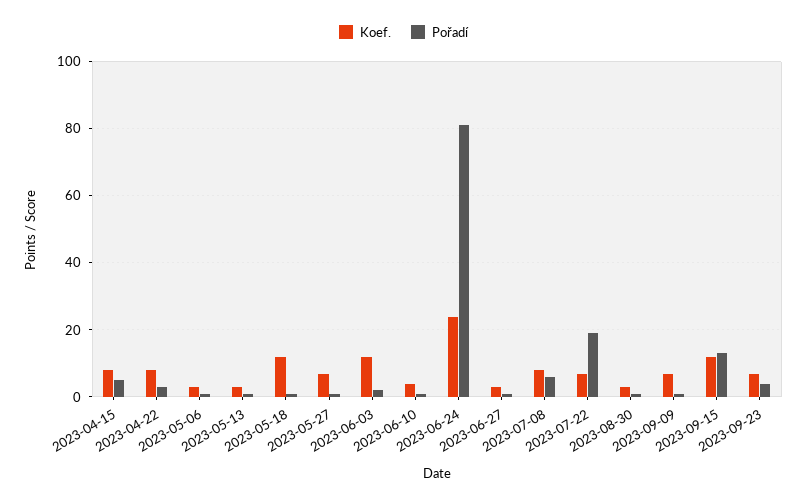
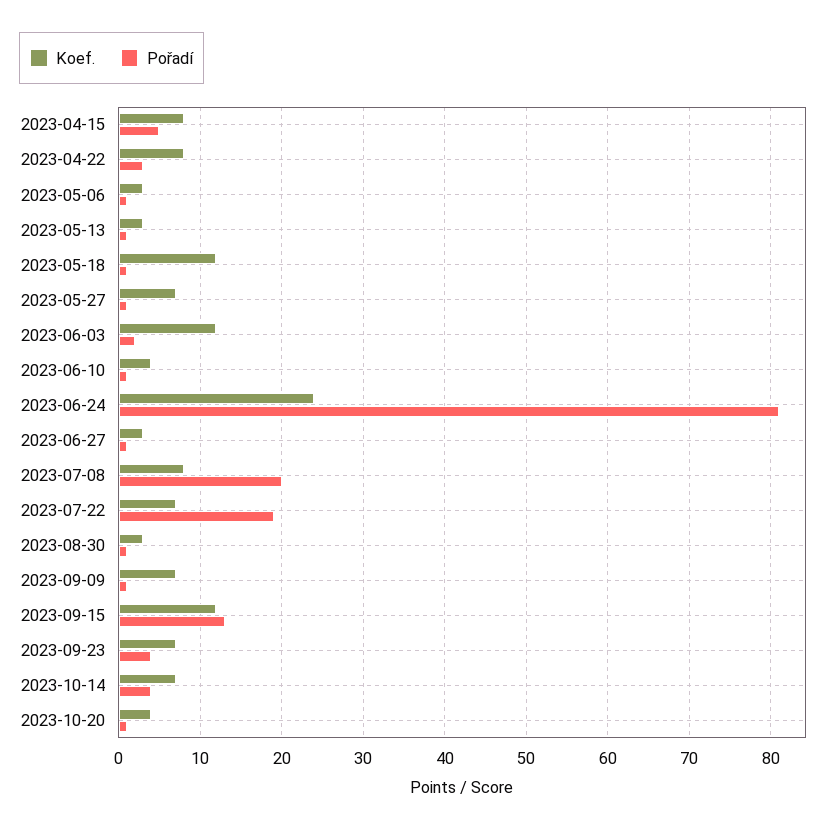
Pořadí, 2023-07-08: 5 -> 20
Koef., 2023-10-14: none -> 7
Pořadí, 2023-10-14: none -> 4
Koef., 2023-10-20: none -> 4
Pořadí, 2023-10-20: none -> 1

